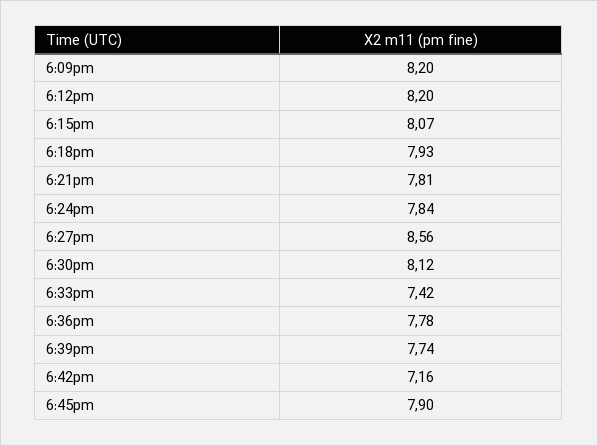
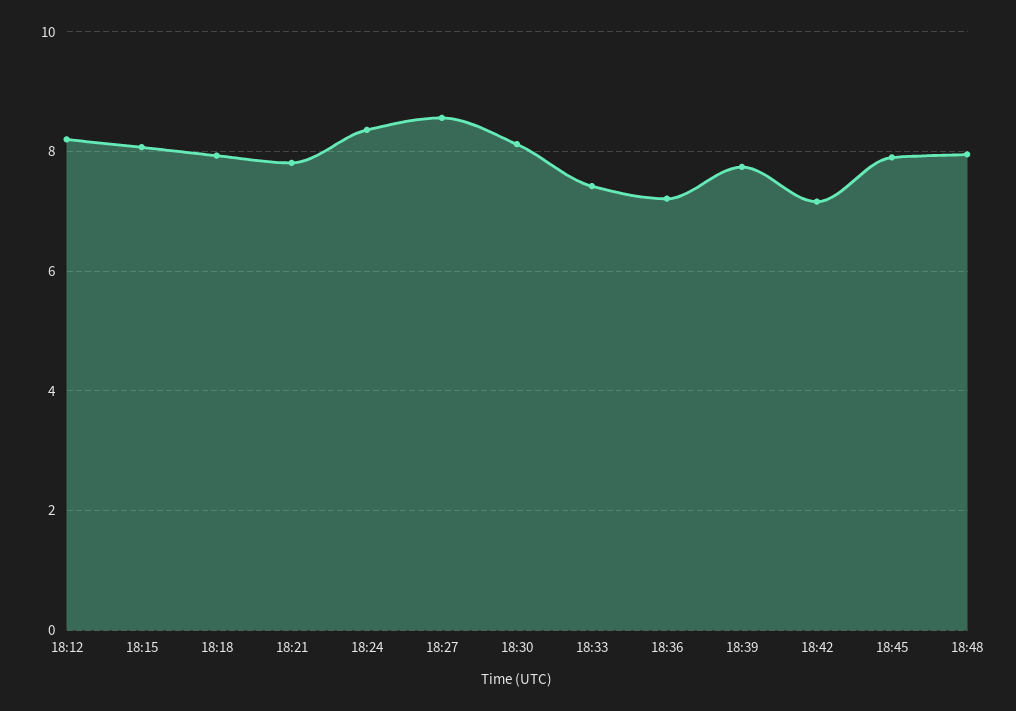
6:09pm: 8.2 -> none
6:24pm: 7.84 -> 8.4
6:36pm: 7.78 -> 7.2
18:48: none -> 8

